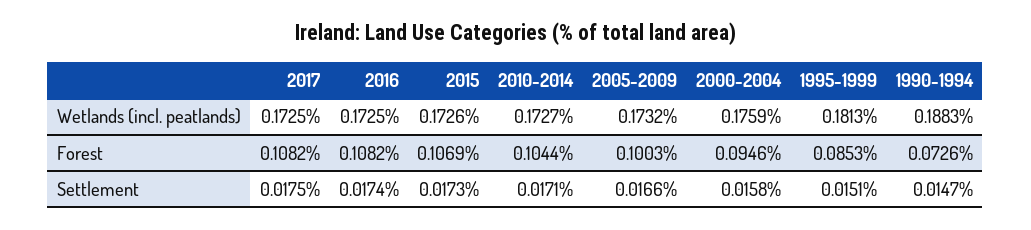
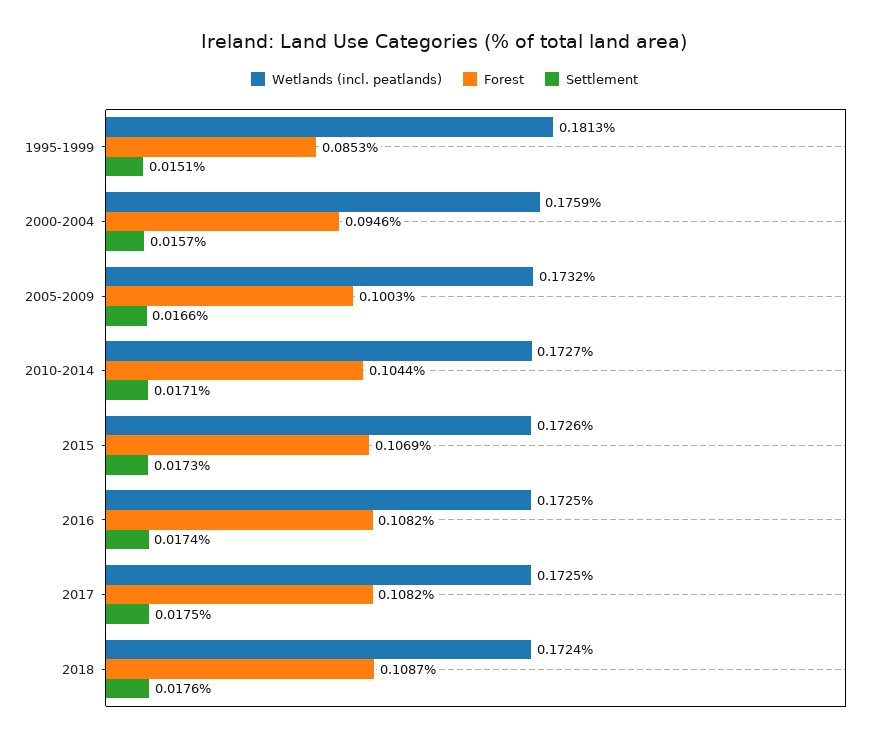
Wetlands (incl. peatlands), 1990-1994: 0.1883 -> none
Forest, 1990-1994: 0.0726 -> none
Settlement, 2000-2004: 0.0158 -> 0.0157
Settlement, 1990-1994: 0.0147 -> none
Wetlands (incl. peatlands), 2018: none -> 0.1724
Forest, 2018: none -> 0.1087
Settlement, 2018: none -> 0.0176

